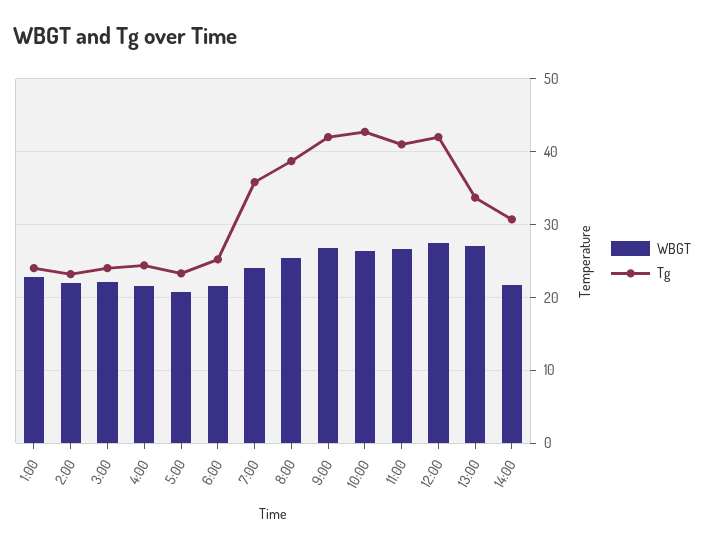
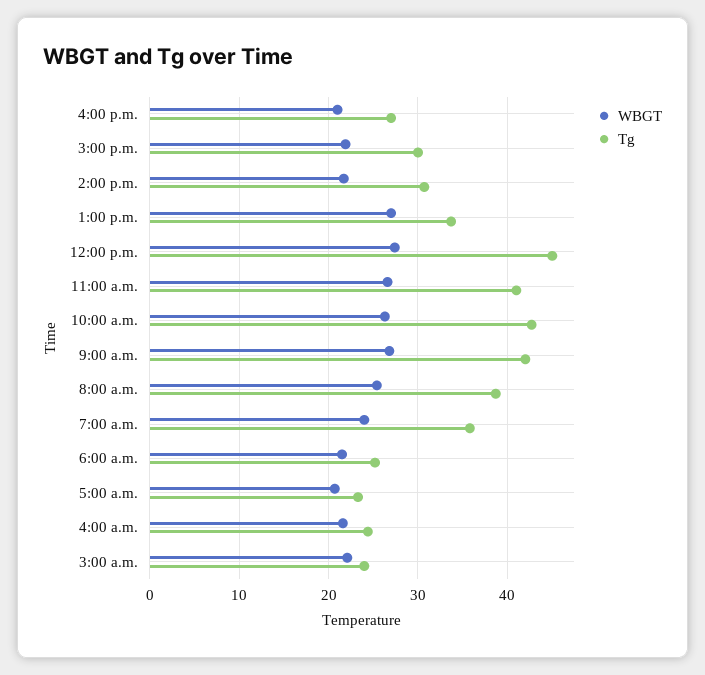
WBGT, 1:00: 23 -> none
Tg, 1:00: 24 -> none
WBGT, 2:00: 22 -> none
Tg, 2:00: 23 -> none
Tg, 12:00: 42 -> 45
WBGT, 4:00 p.m.: none -> 21
Tg, 4:00 p.m.: none -> 27
WBGT, 3:00 p.m.: none -> 22
Tg, 3:00 p.m.: none -> 30

